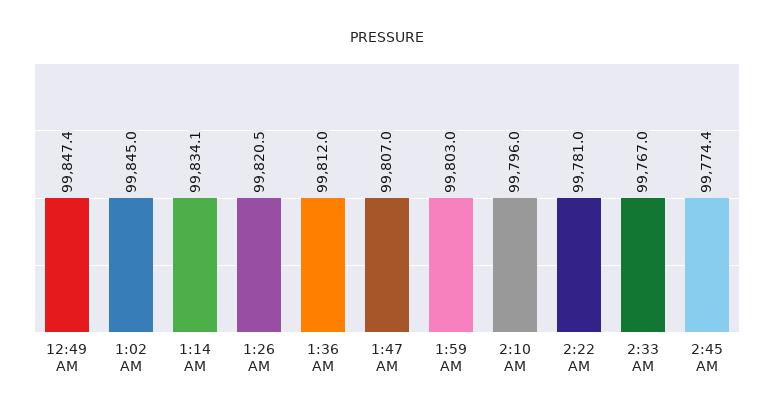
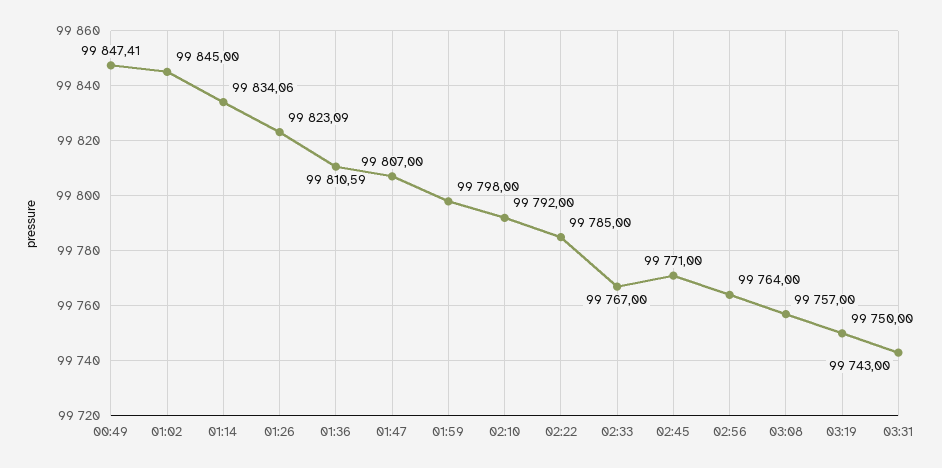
1:26 AM: 99820.5 -> 99823.09
1:36 AM: 99812 -> 99810.59
1:59 AM: 99803 -> 99798
2:10 AM: 99796 -> 99792
2:22 AM: 99781 -> 99785
2:45 AM: 99774.4 -> 99771
02:56: none -> 99764
03:08: none -> 99757
03:19: none -> 99750
03:31: none -> 99743

